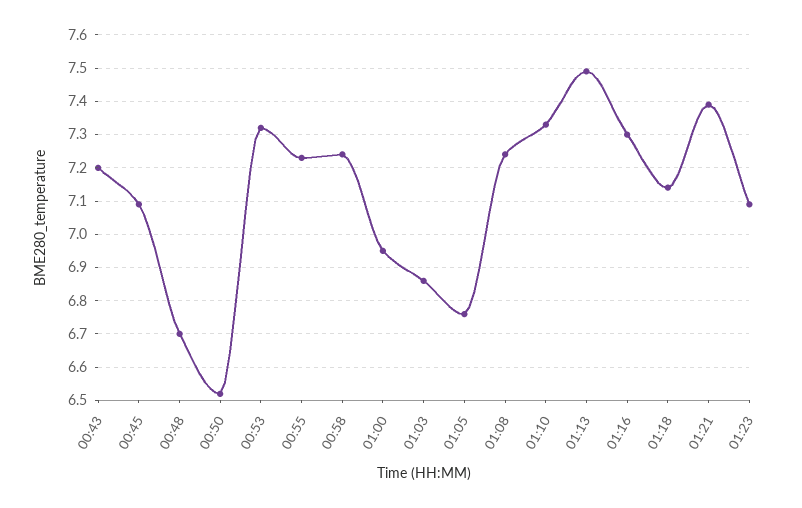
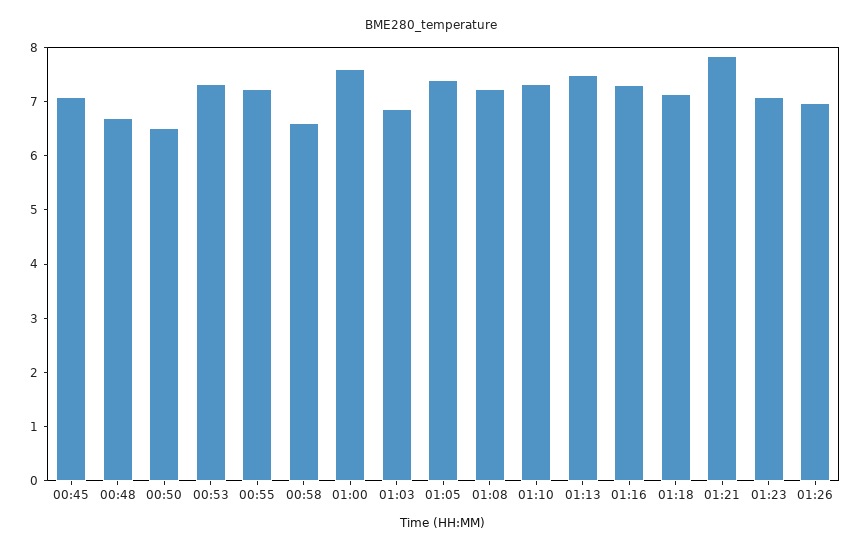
00:43: 7.2 -> none
00:58: 7.25 -> 6.6
01:00: 6.95 -> 7.6
01:05: 6.75 -> 7.4
01:21: 7.4 -> 7.8
01:26: none -> 7

